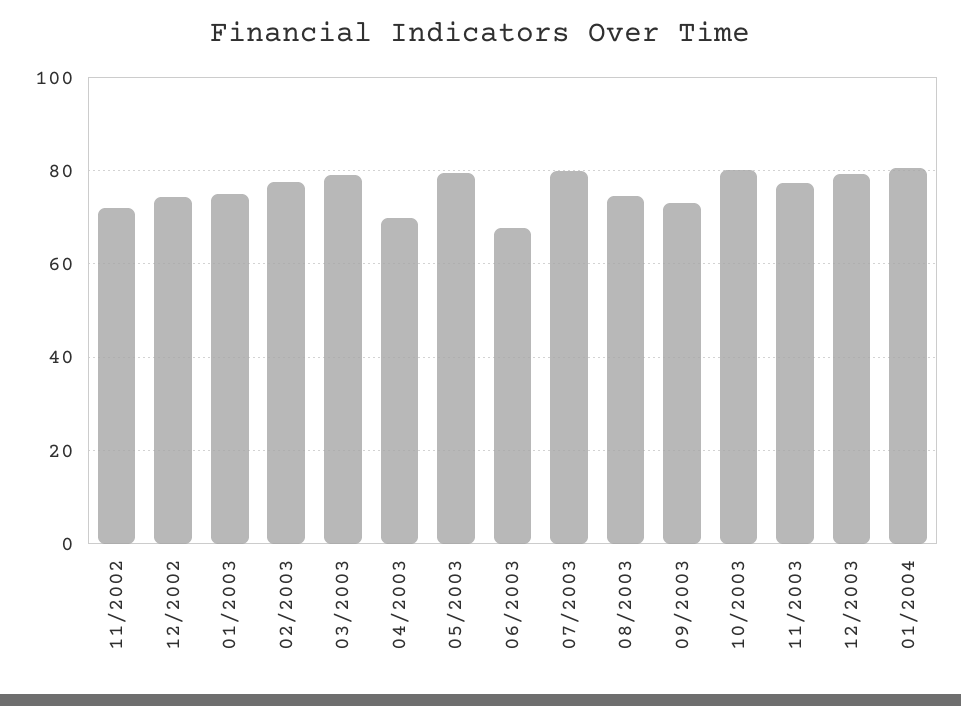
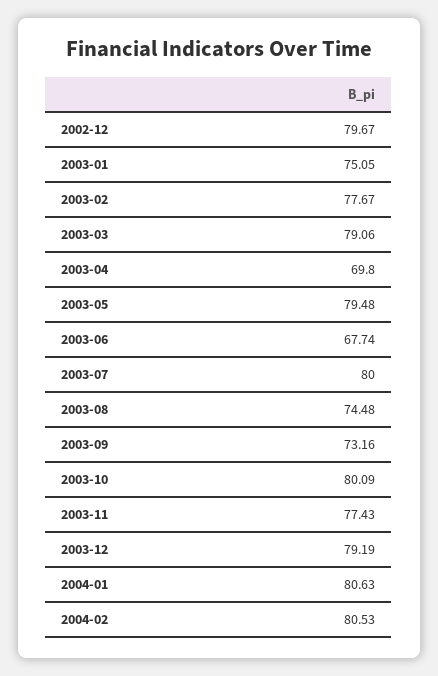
11/2002: 72 -> none
12/2002: 74 -> 79.67
2004-02: none -> 80.53

